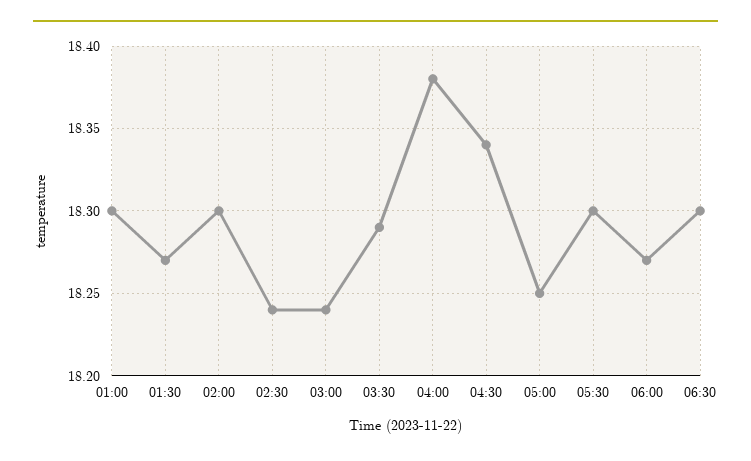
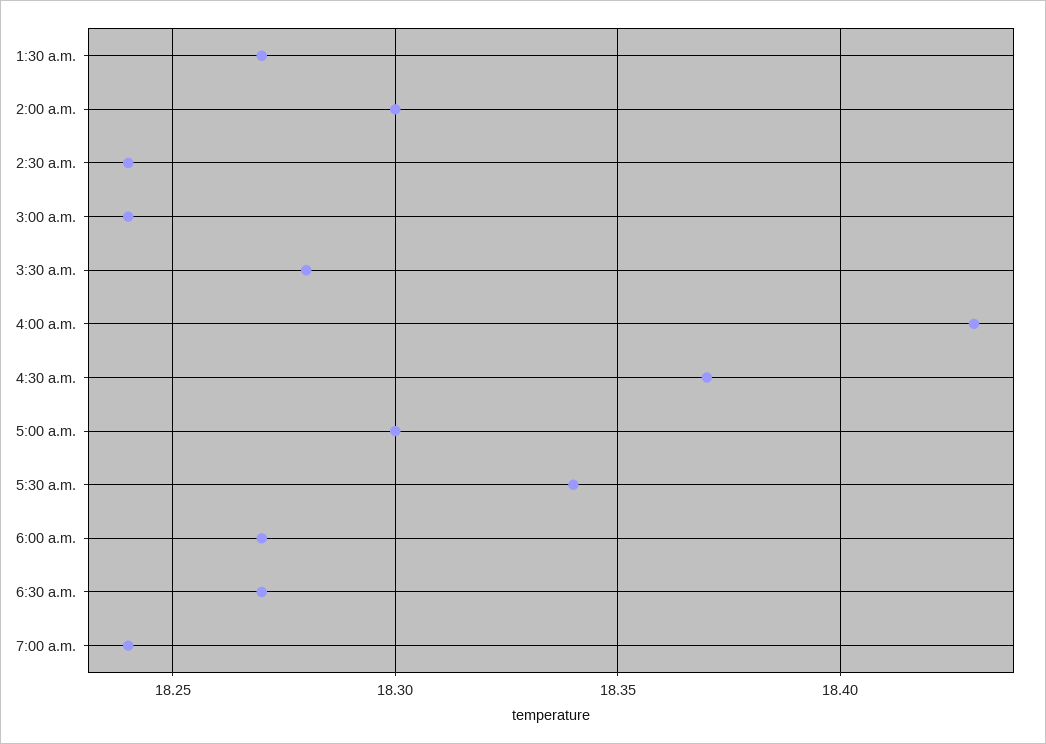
01:00: 18.3 -> none
03:30: 18.29 -> 18.28
04:00: 18.38 -> 18.43
04:30: 18.34 -> 18.37
05:00: 18.25 -> 18.3
05:30: 18.3 -> 18.34
06:30: 18.3 -> 18.27
7:00 a.m.: none -> 18.24

